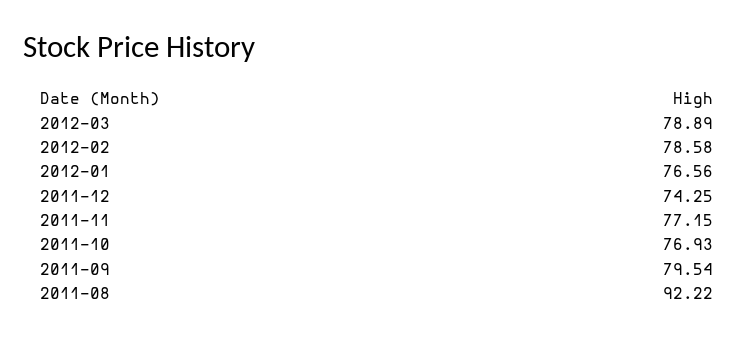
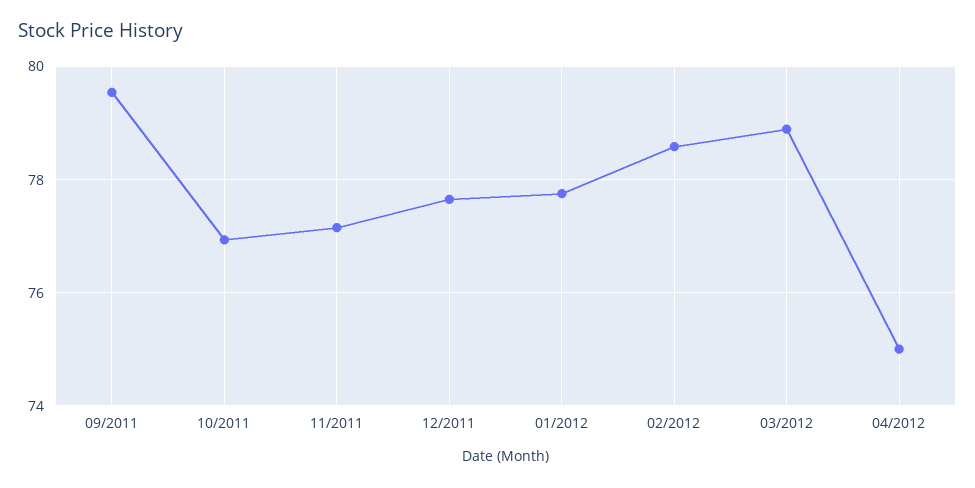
2012-01: 76.56 -> 77.8
2011-12: 74.25 -> 77.6
2011-08: 92.22 -> none
04/2012: none -> 75

